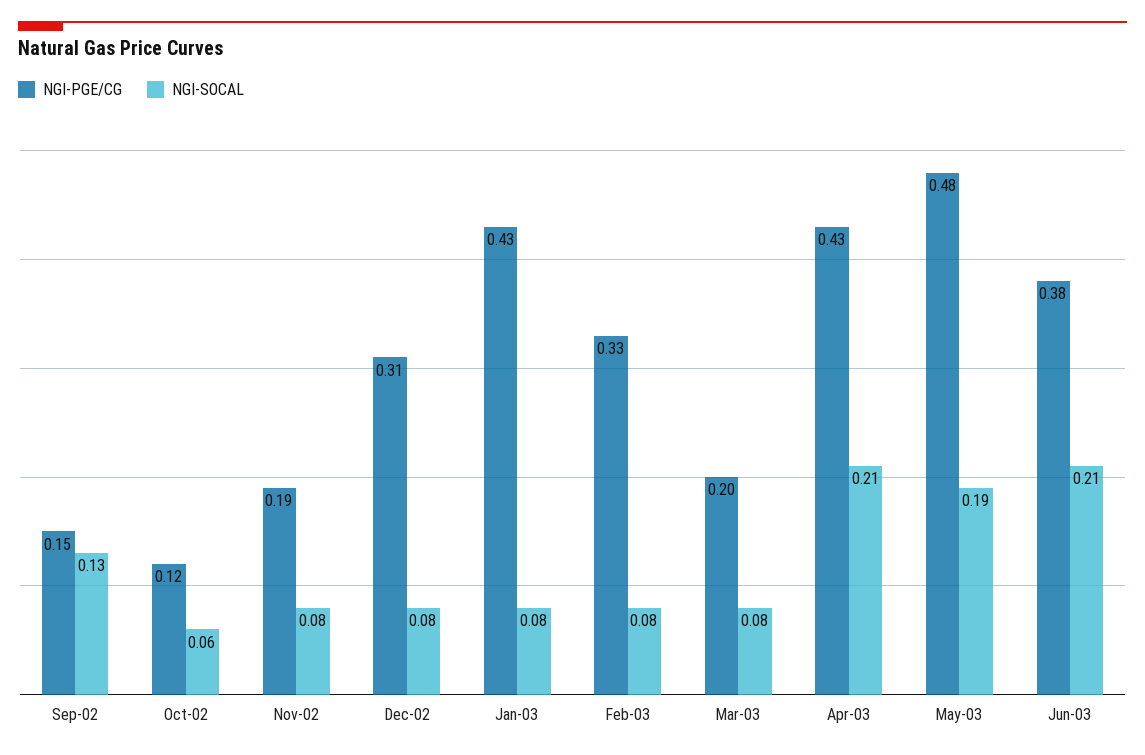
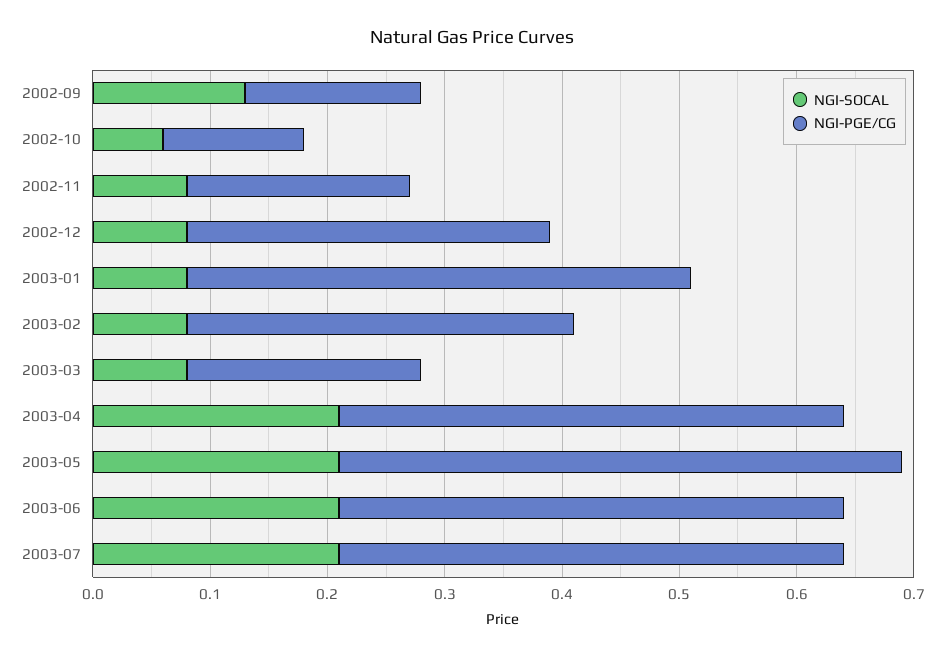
NGI-SOCAL, May-03: 0.19 -> 0.21
NGI-PGE/CG, Jun-03: 0.38 -> 0.43
NGI-SOCAL, 2003-07: none -> 0.21
NGI-PGE/CG, 2003-07: none -> 0.43

